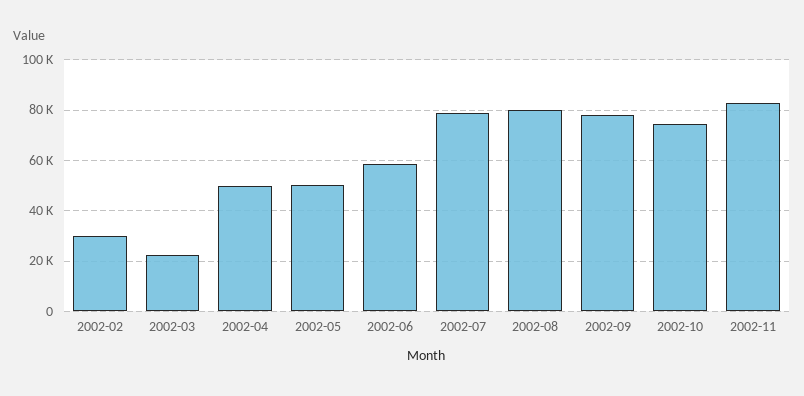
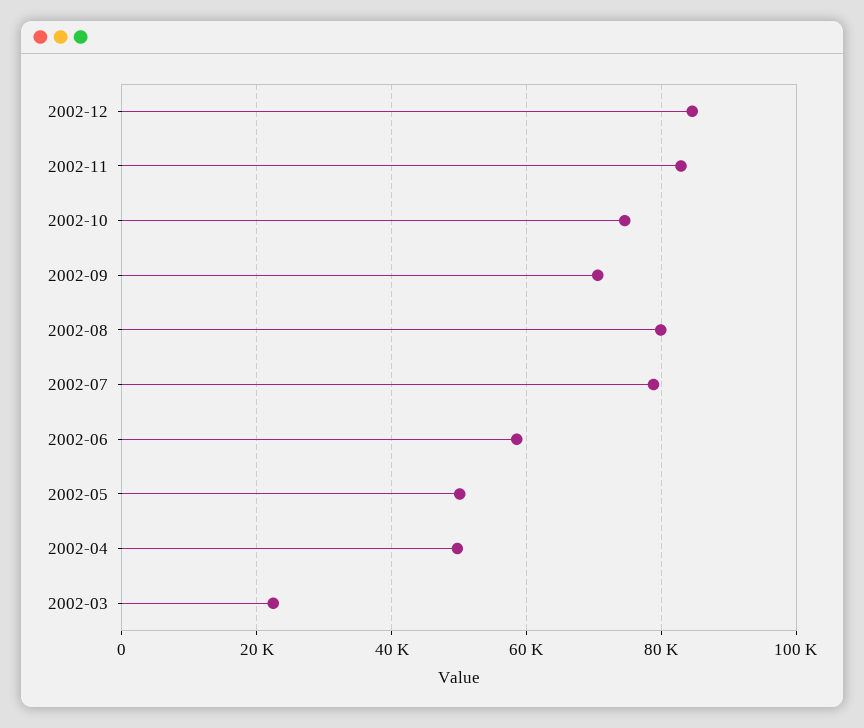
2002-02: 30000 -> none
2002-09: 77500 -> 70000
2002-12: none -> 84000

